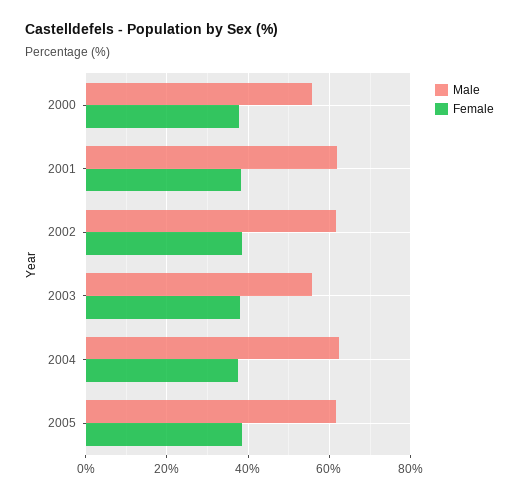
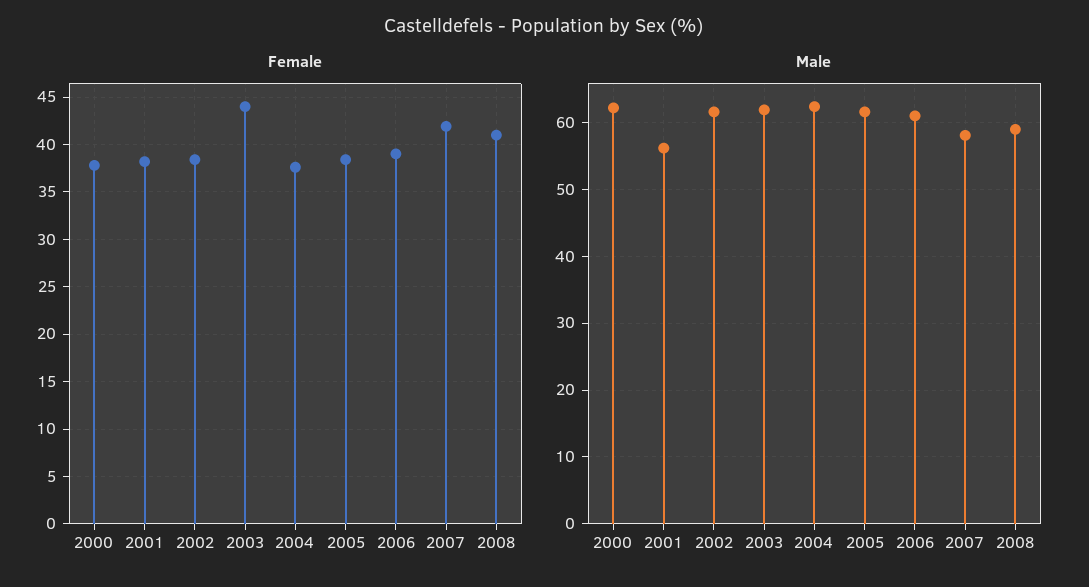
Male, 2000: 56 -> 62
Male, 2001: 62 -> 56
Male, 2003: 56 -> 62
Female, 2003: 38 -> 44
Female, 2006: none -> 39
Female, 2007: none -> 42
Female, 2008: none -> 41
Male, 2006: none -> 61
Male, 2007: none -> 58
Male, 2008: none -> 59

